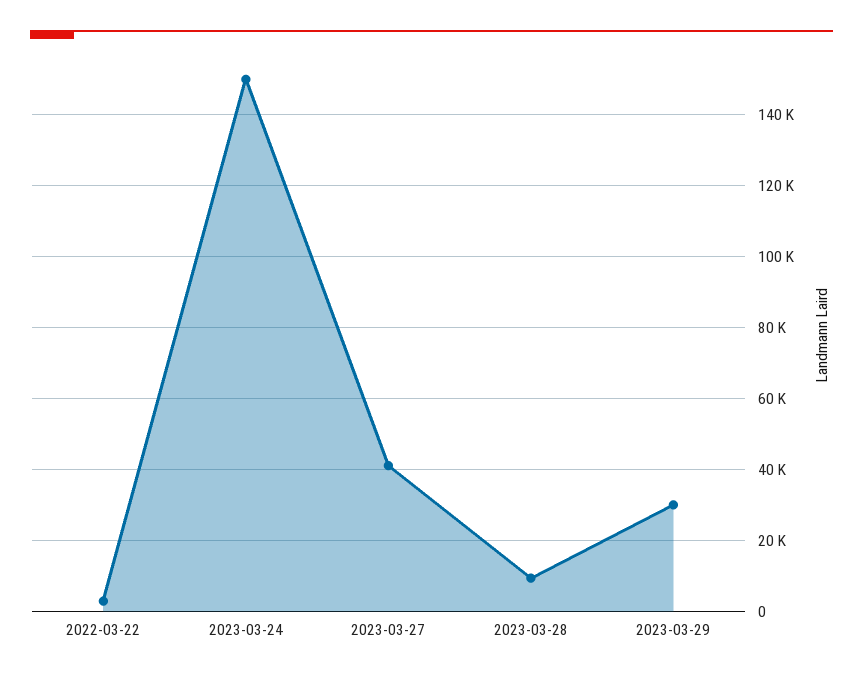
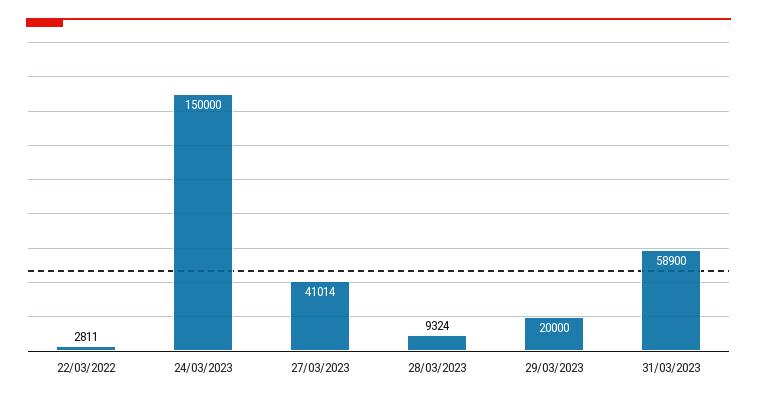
2023-03-29: 30000 -> 20000
31/03/2023: none -> 58900

